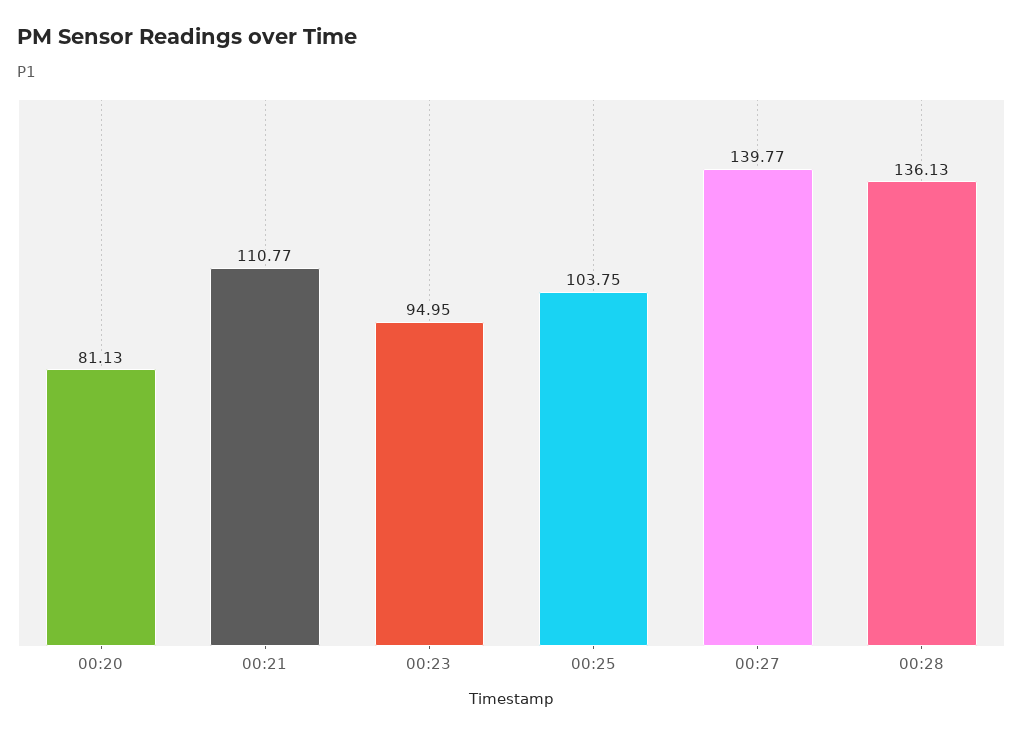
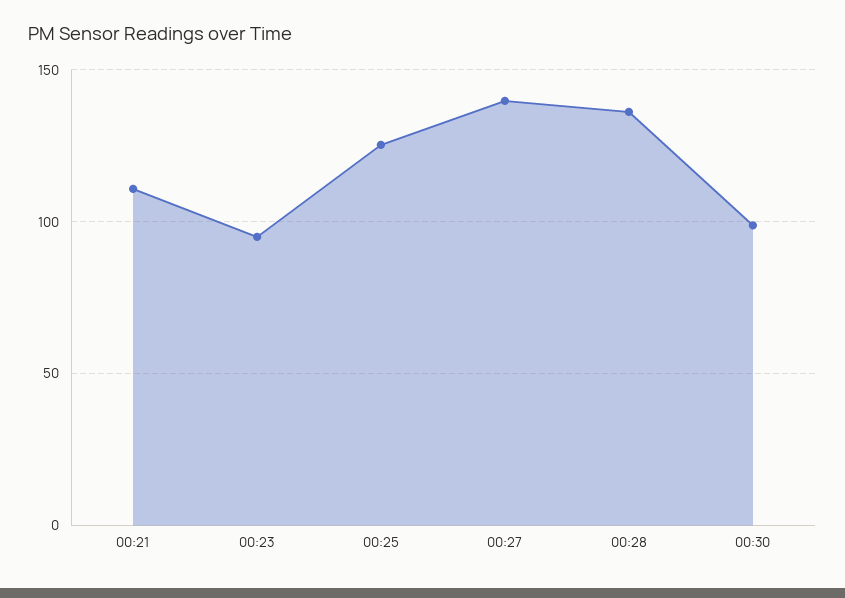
00:20: 81.13 -> none
00:25: 103.75 -> 125
00:30: none -> 100

